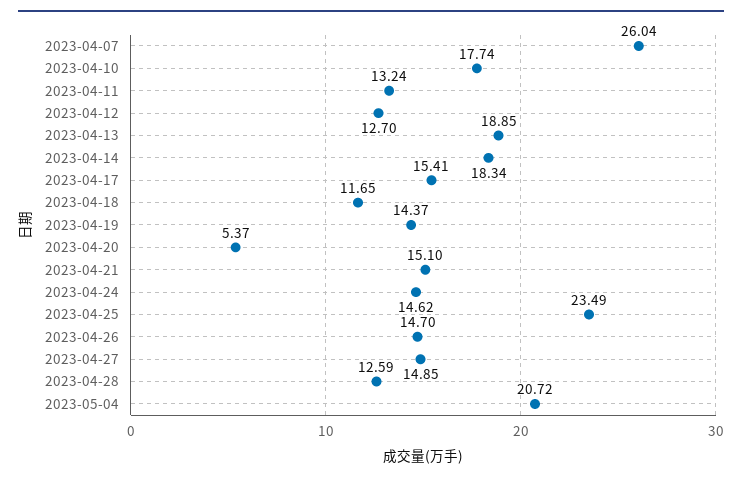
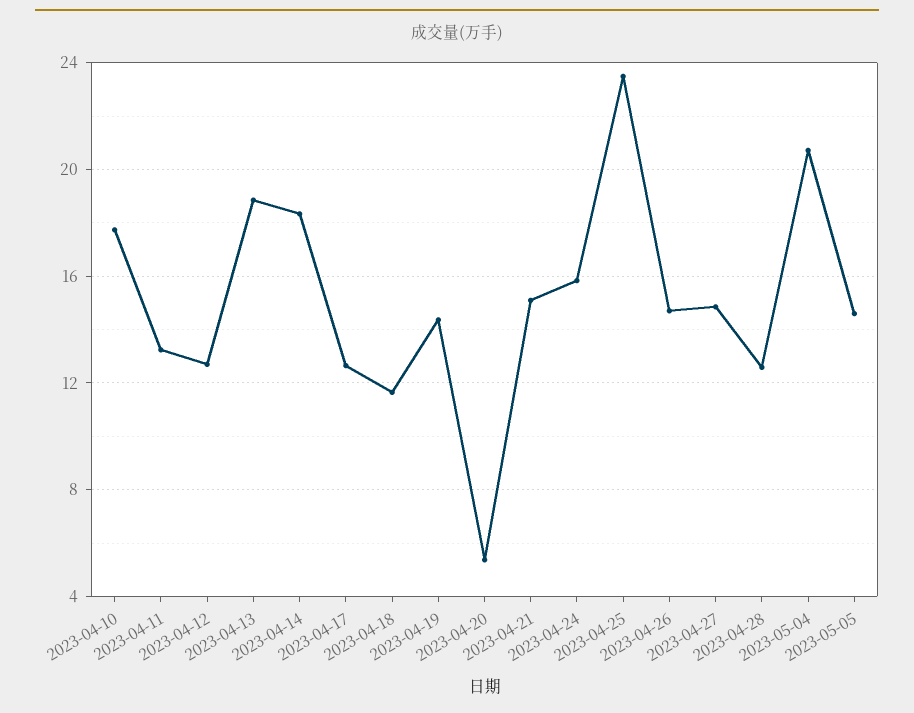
2023-04-07: 26.04 -> none
2023-04-17: 15.41 -> 12.5
2023-04-24: 14.62 -> 16
2023-05-05: none -> 14.5

